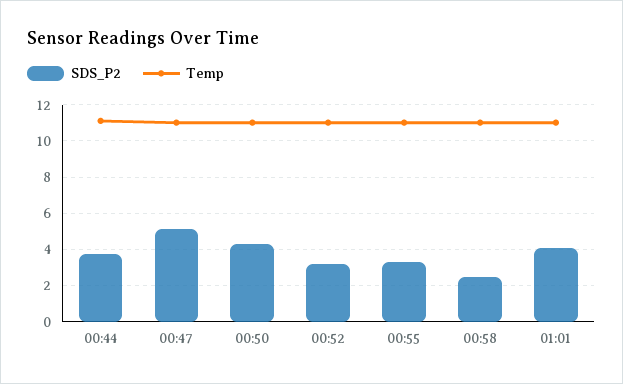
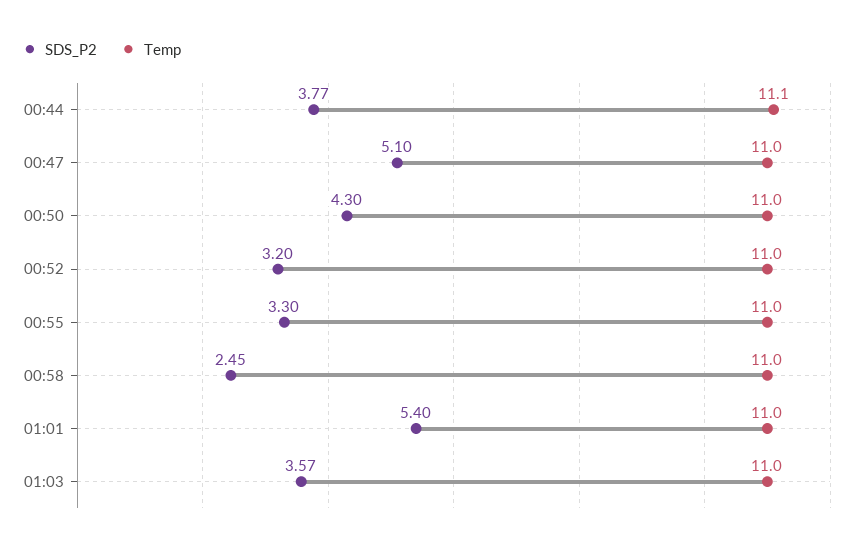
SDS_P2, 01:01: 4 -> 5.4
SDS_P2, 01:03: none -> 3.57
Temp, 01:03: none -> 11

